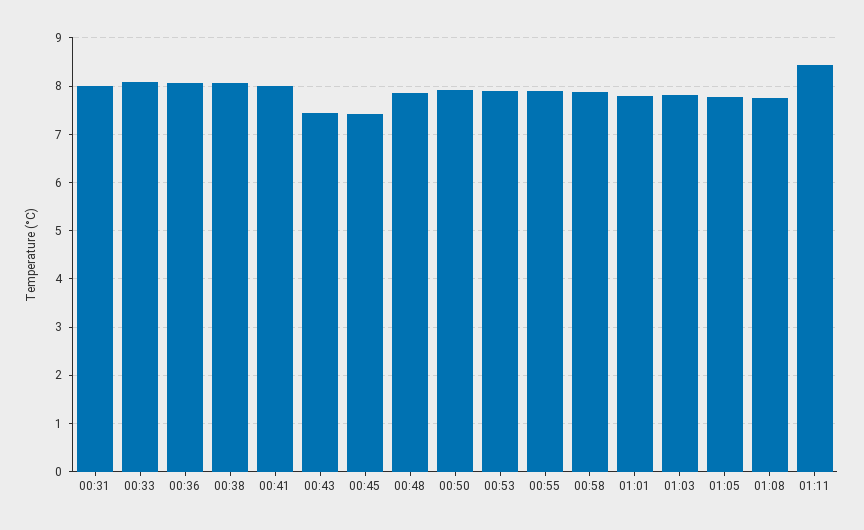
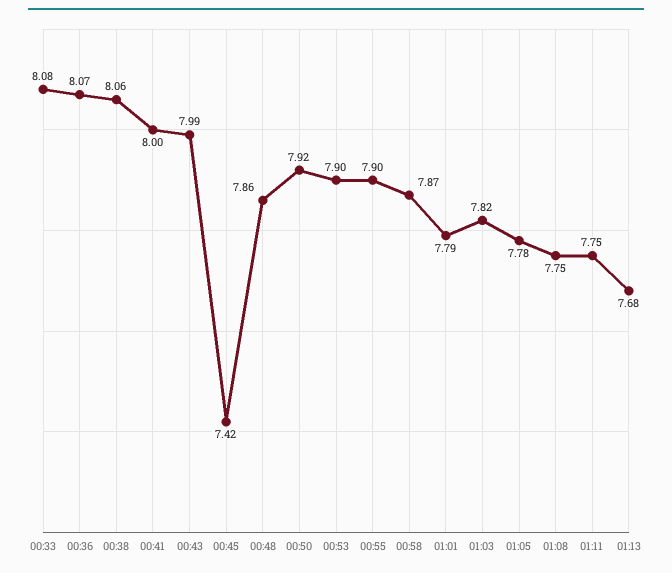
00:31: 8 -> none
00:43: 7.4 -> 7.99
01:11: 8.4 -> 7.75
01:13: none -> 7.68

